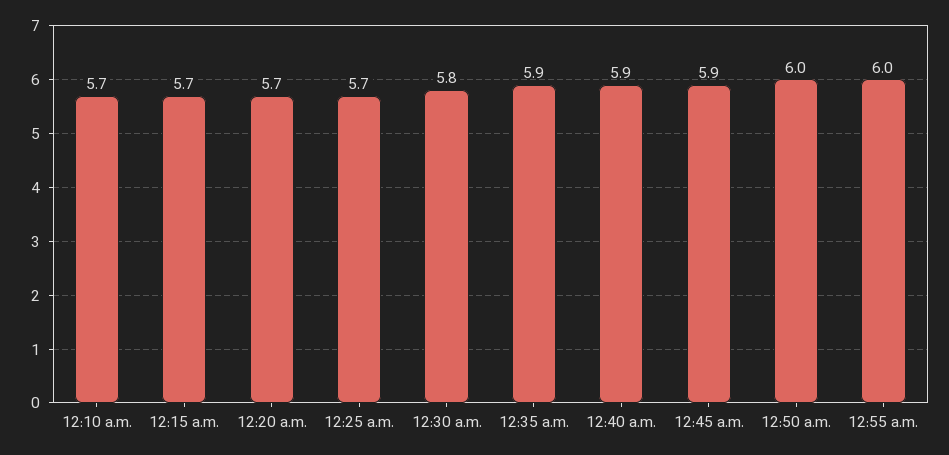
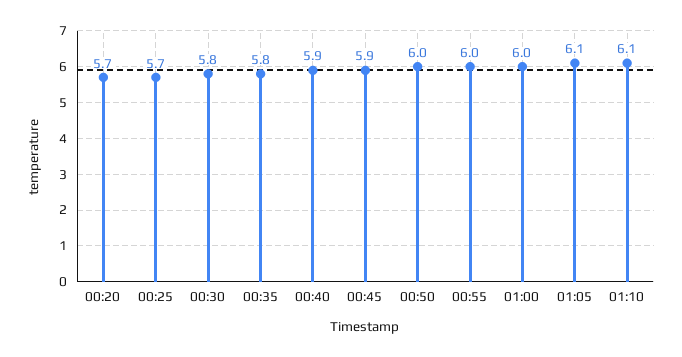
12:10 a.m.: 5.7 -> none
12:15 a.m.: 5.7 -> none
12:35 a.m.: 5.9 -> 5.8
01:00: none -> 6
01:05: none -> 6.1
01:10: none -> 6.1

